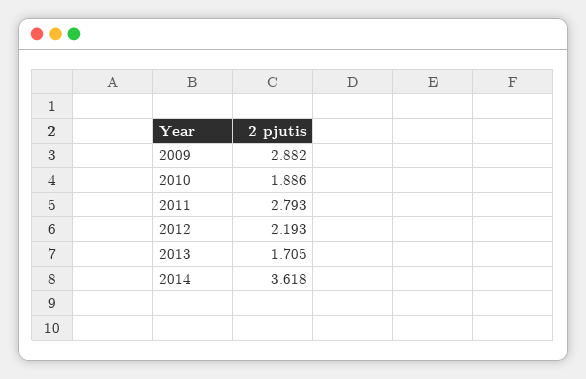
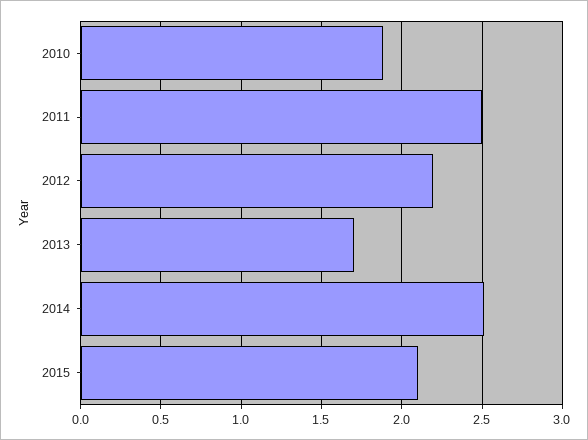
2009: 2.882 -> none
2011: 2.793 -> 2.5
2014: 3.618 -> 2.5
2015: none -> 2.1

